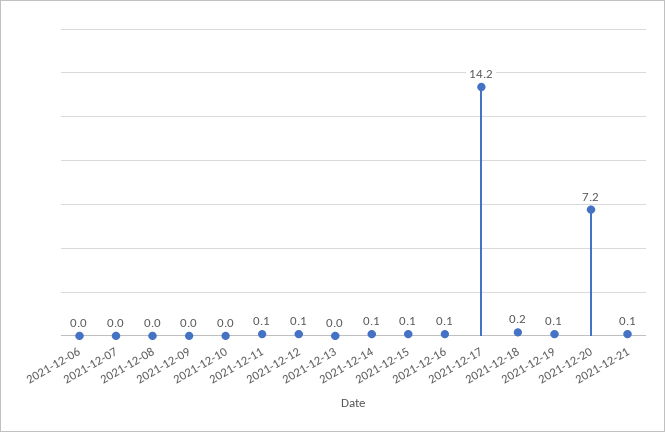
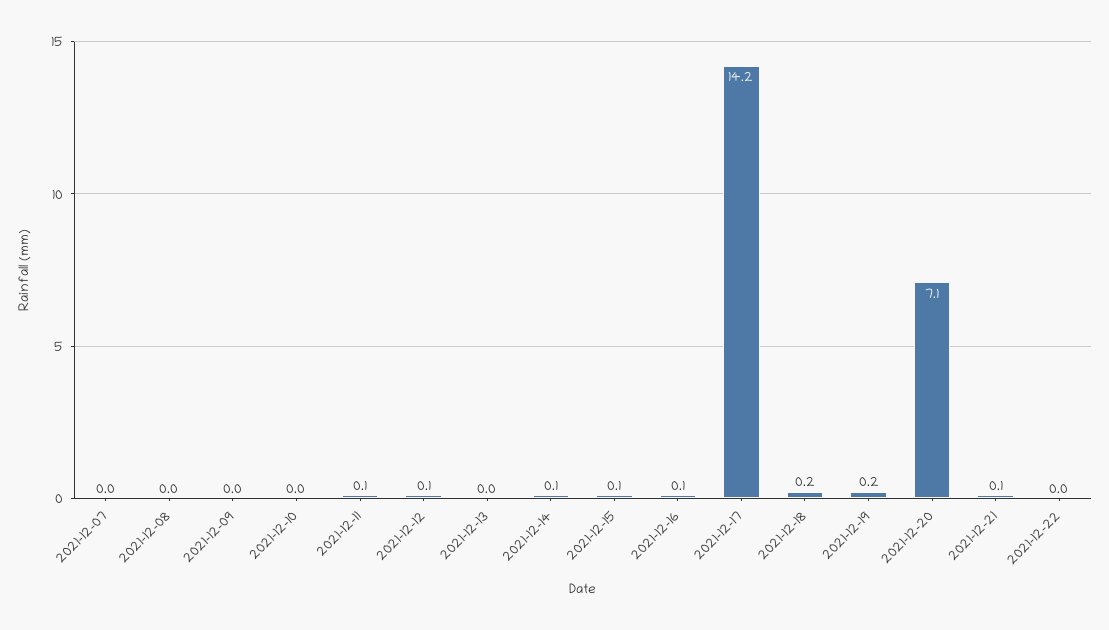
2021-12-06: 0 -> none
2021-12-19: 0.1 -> 0.2
2021-12-20: 7.2 -> 7.1
2021-12-22: none -> 0

